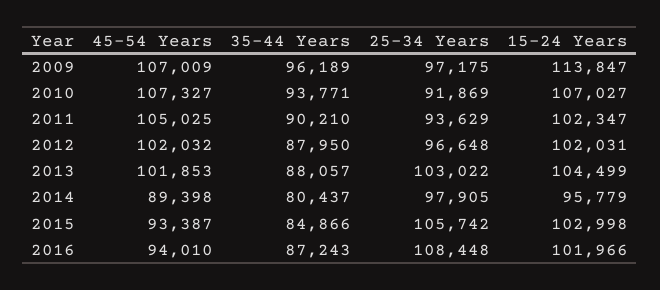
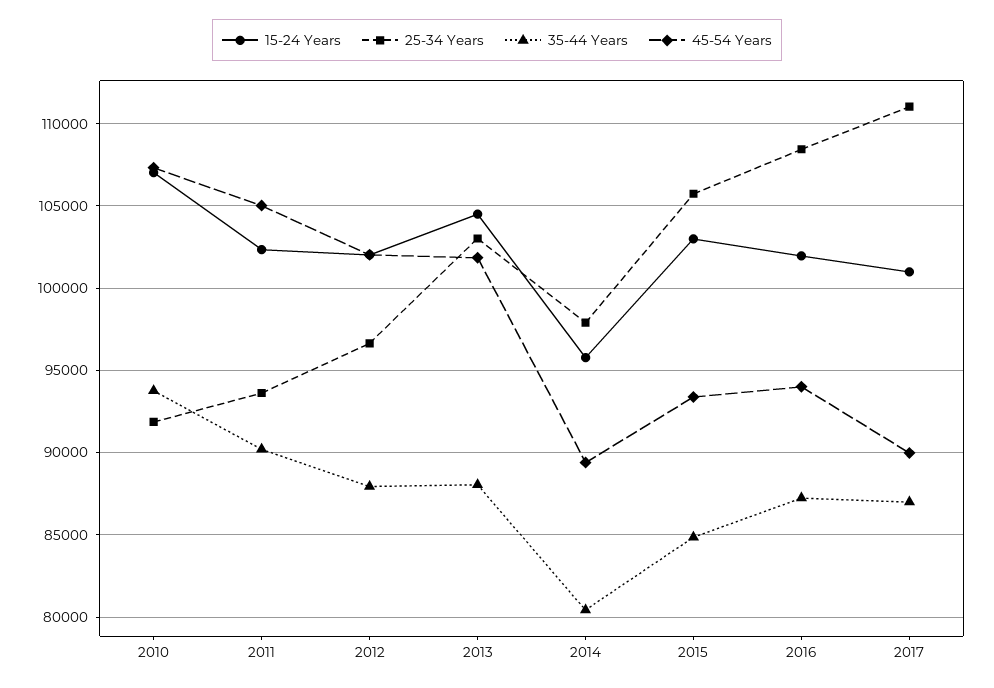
45-54 Years, 2009: 107009 -> none
35-44 Years, 2009: 96189 -> none
25-34 Years, 2009: 97175 -> none
15-24 Years, 2009: 113847 -> none
15-24 Years, 2017: none -> 101000
25-34 Years, 2017: none -> 111000
35-44 Years, 2017: none -> 87000
45-54 Years, 2017: none -> 90000

